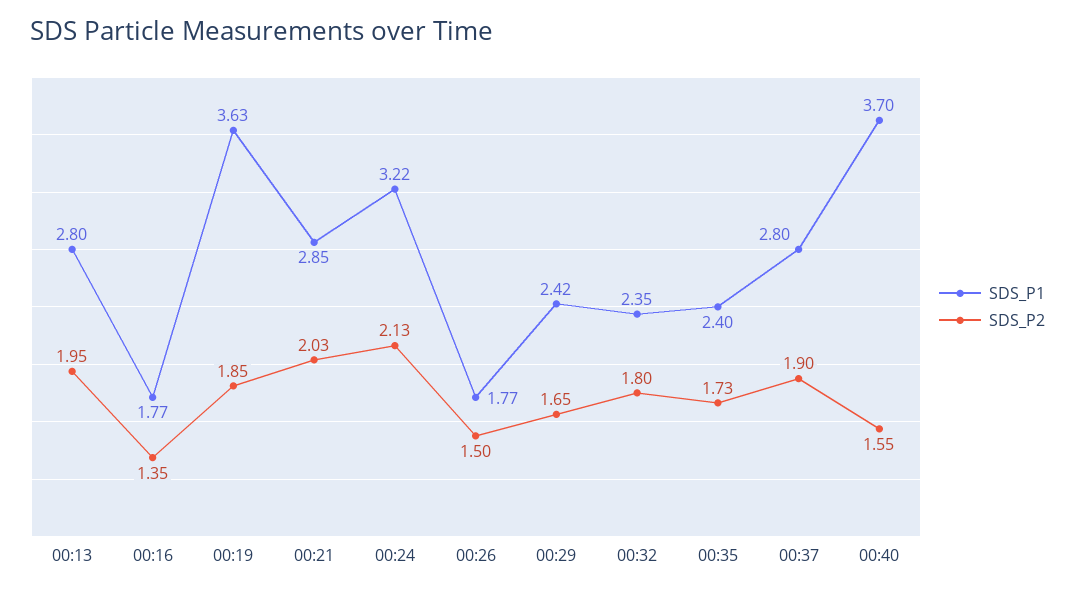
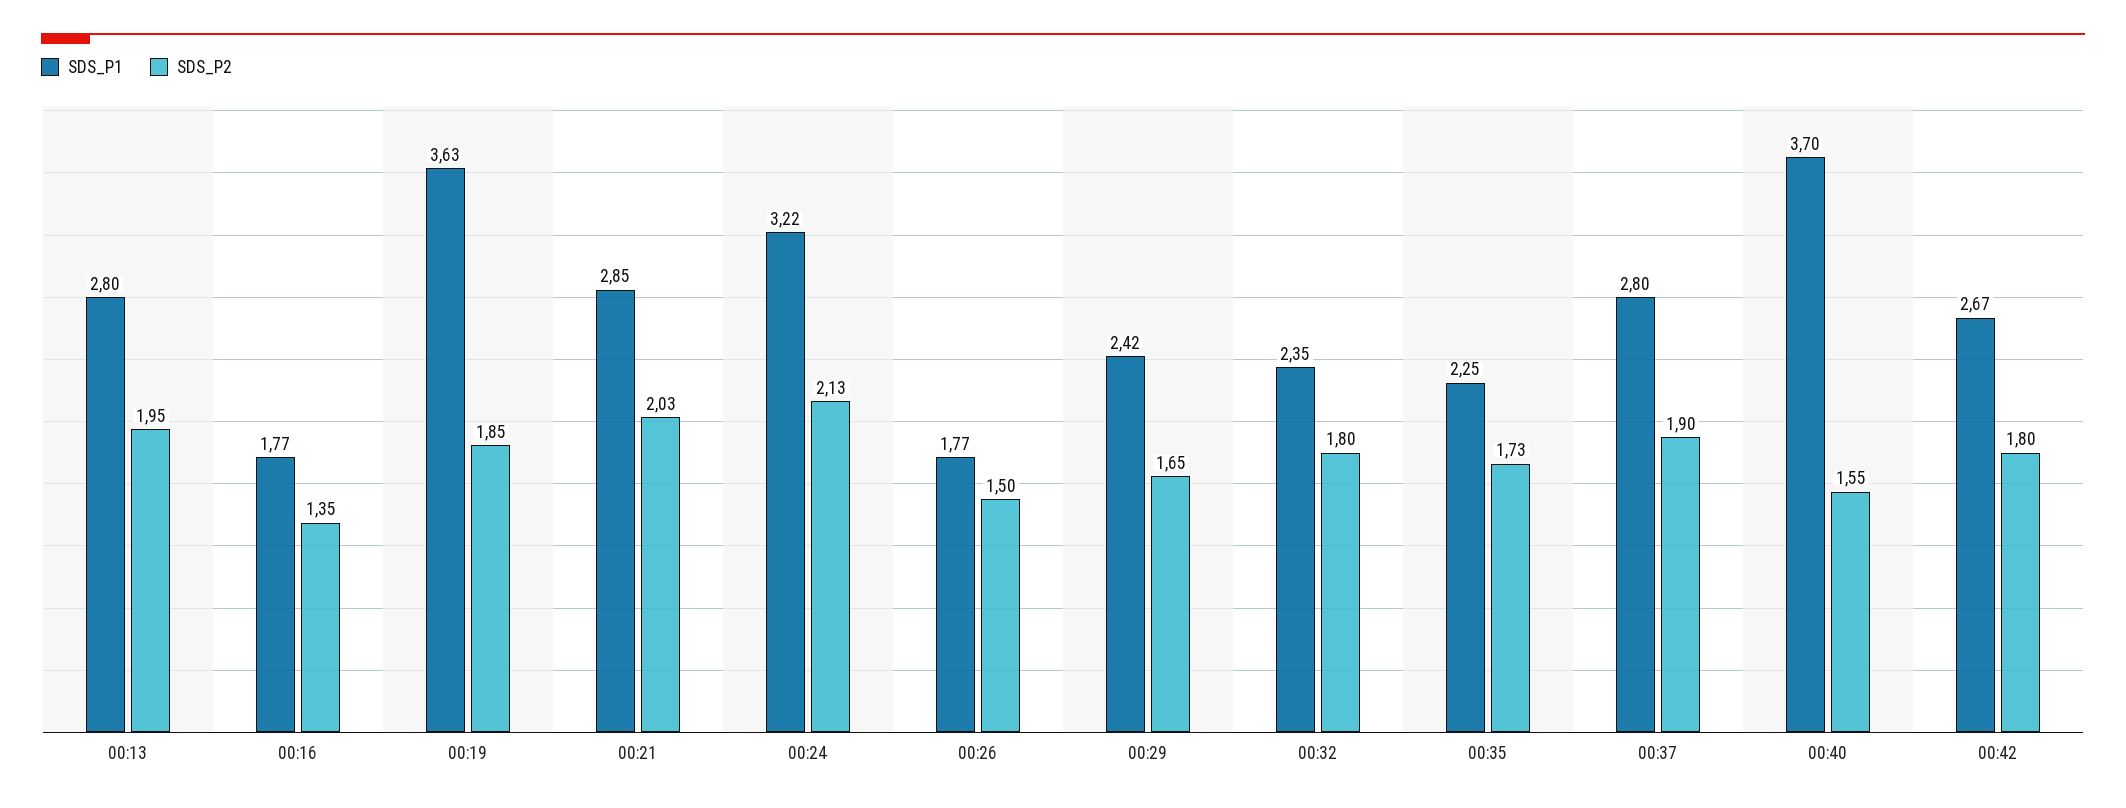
SDS_P1, 00:35: 2.4 -> 2.25
SDS_P1, 00:42: none -> 2.67
SDS_P2, 00:42: none -> 1.8

